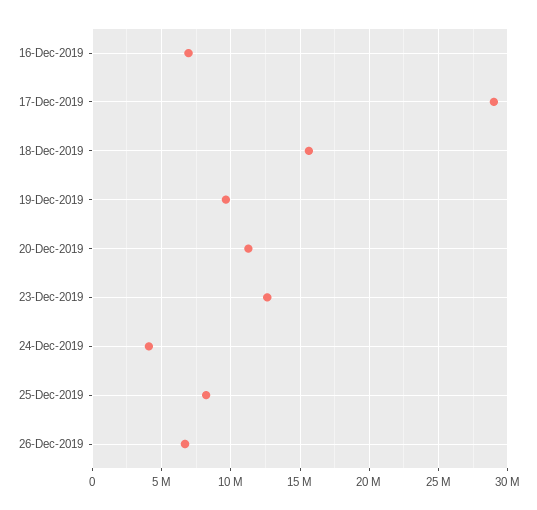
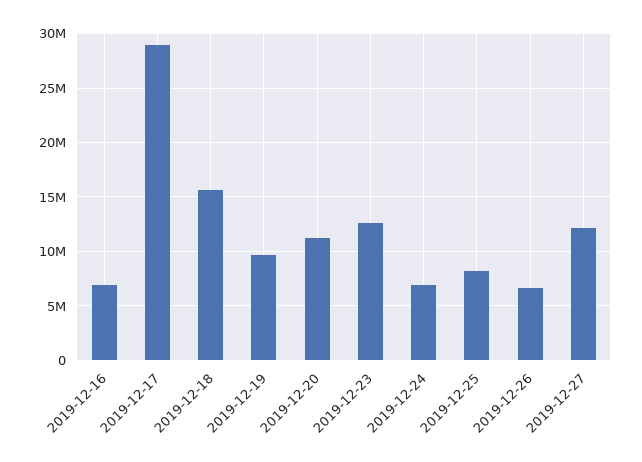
24-Dec-2019: 4000000 -> 7000000
2019-12-27: none -> 12000000

